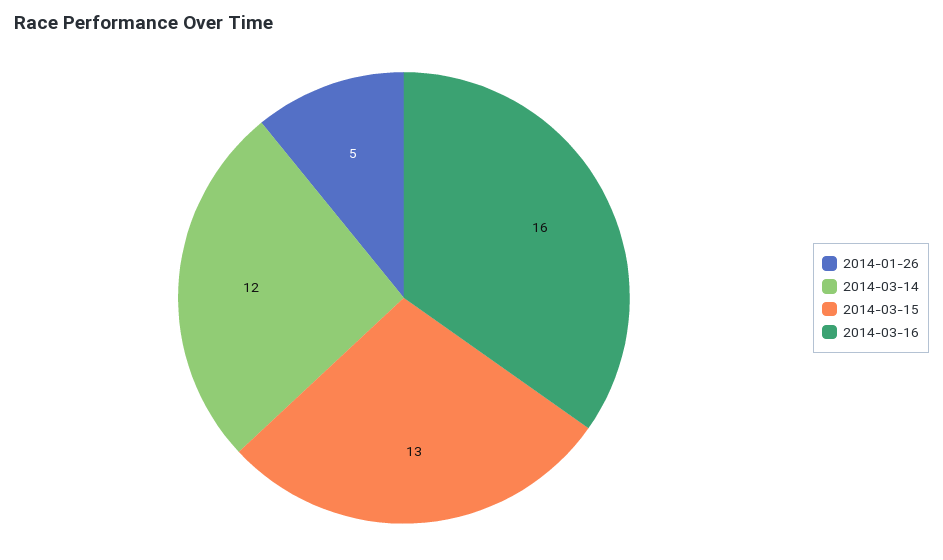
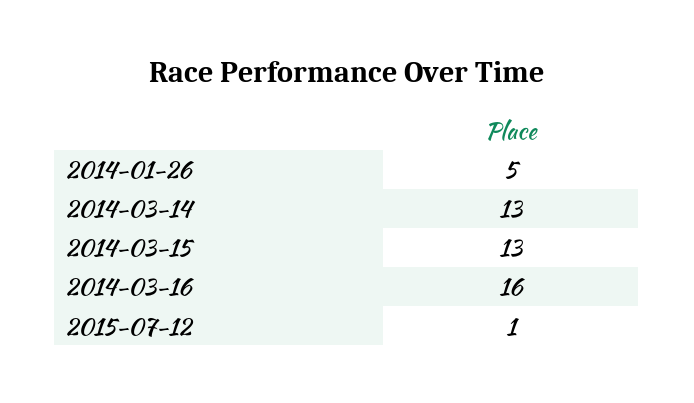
2014-03-14: 12 -> 13
2015-07-12: none -> 1

